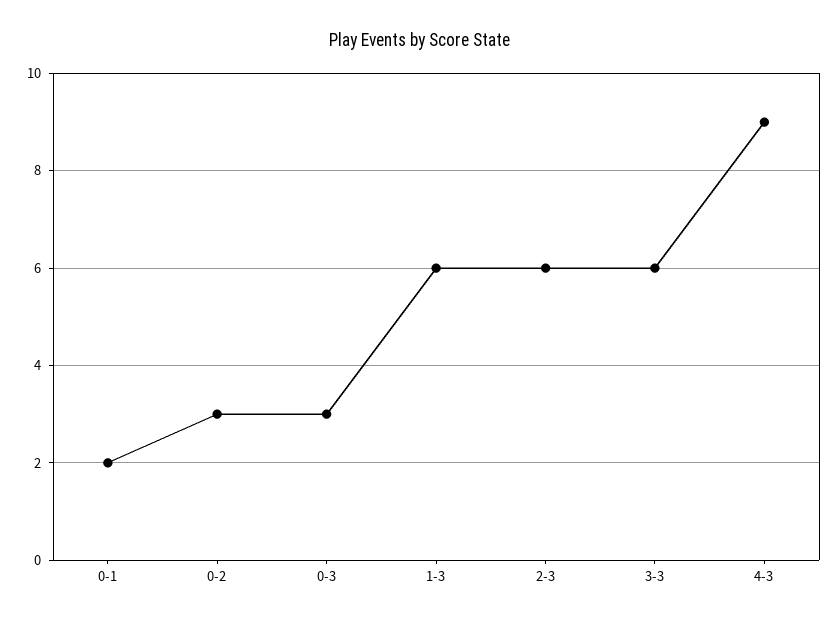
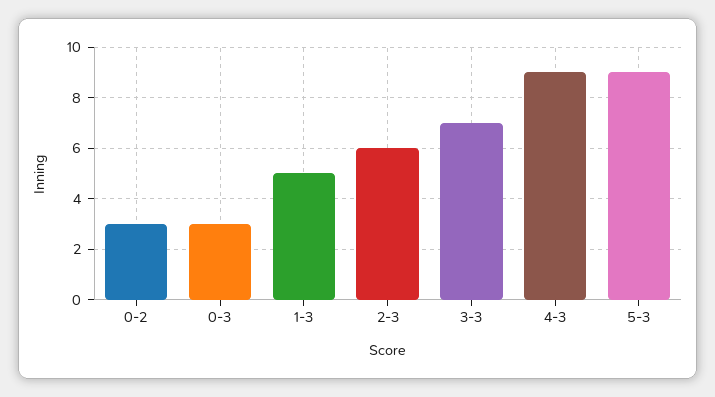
0-1: 2 -> none
1-3: 6 -> 5
3-3: 6 -> 7
5-3: none -> 9

